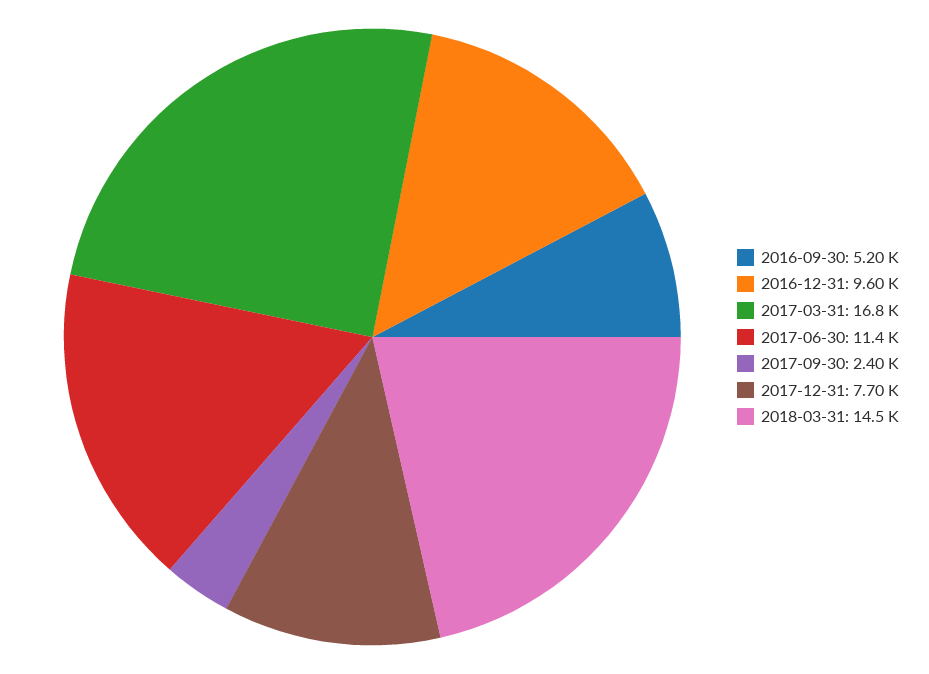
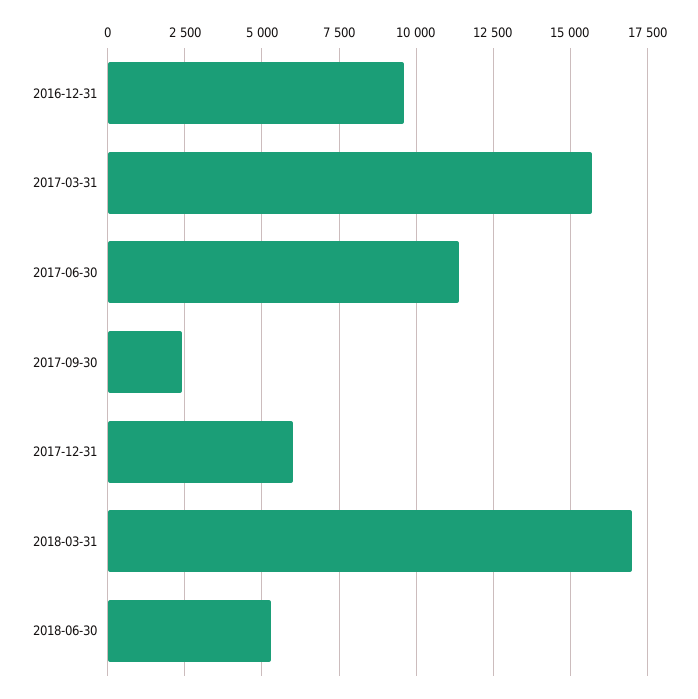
2016-09-30: 5200 -> none
2017-03-31: 16800 -> 15750
2017-12-31: 7700 -> 6000
2018-03-31: 14500 -> 17000
2018-06-30: none -> 5250

